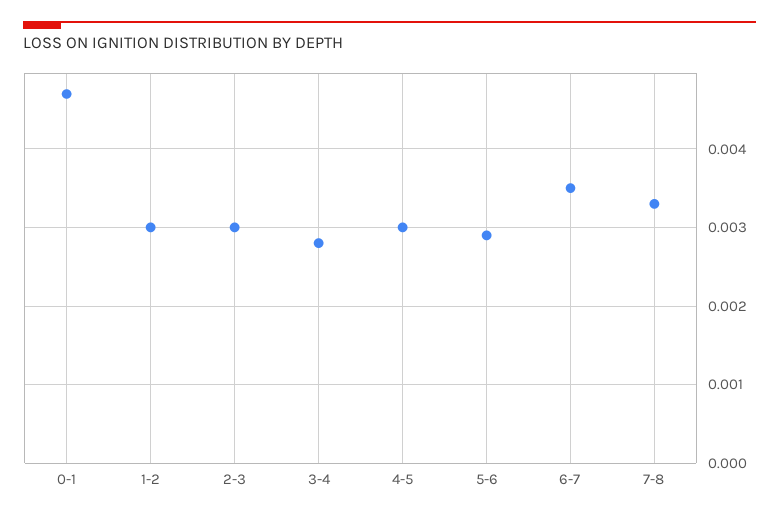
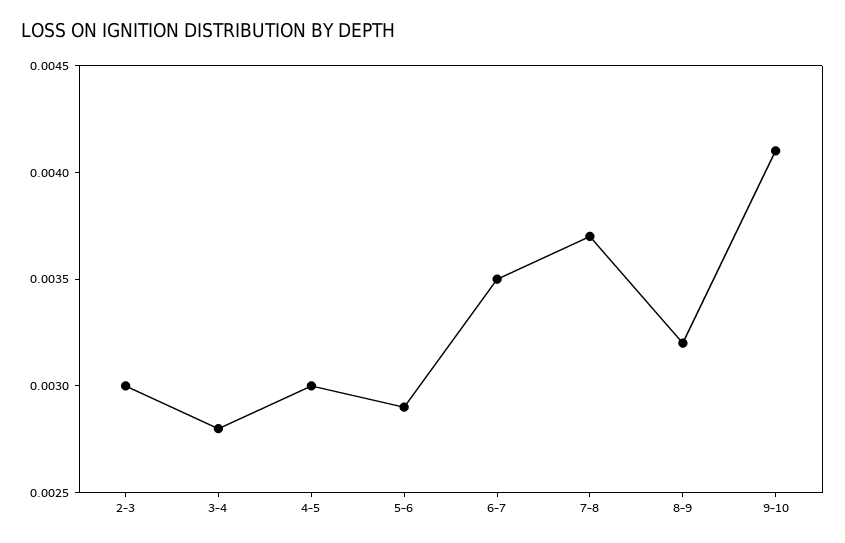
0-1: 0.0047 -> none
1-2: 0.003 -> none
7-8: 0.0033 -> 0.0037
8-9: none -> 0.0032
9-10: none -> 0.0041

